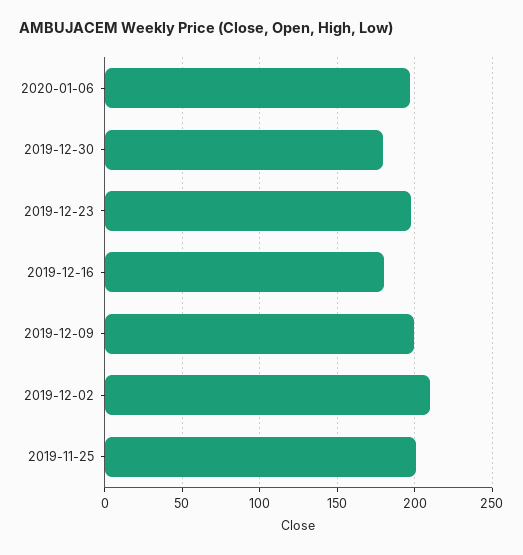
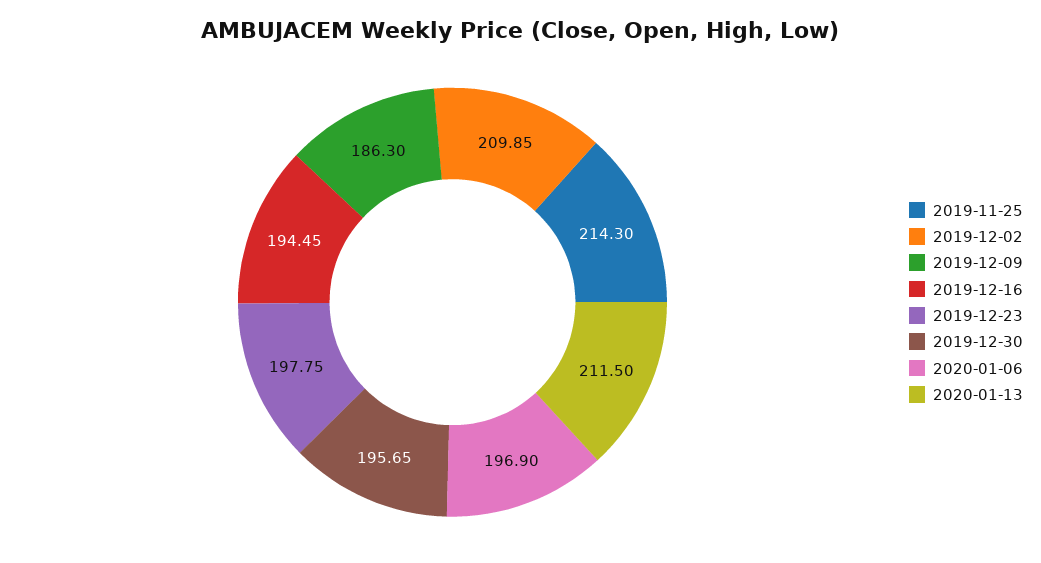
2019-12-30: 180 -> 195.65
2019-12-16: 180 -> 194.45
2019-12-09: 200 -> 186.3
2019-11-25: 200 -> 214.3
2020-01-13: none -> 211.5

